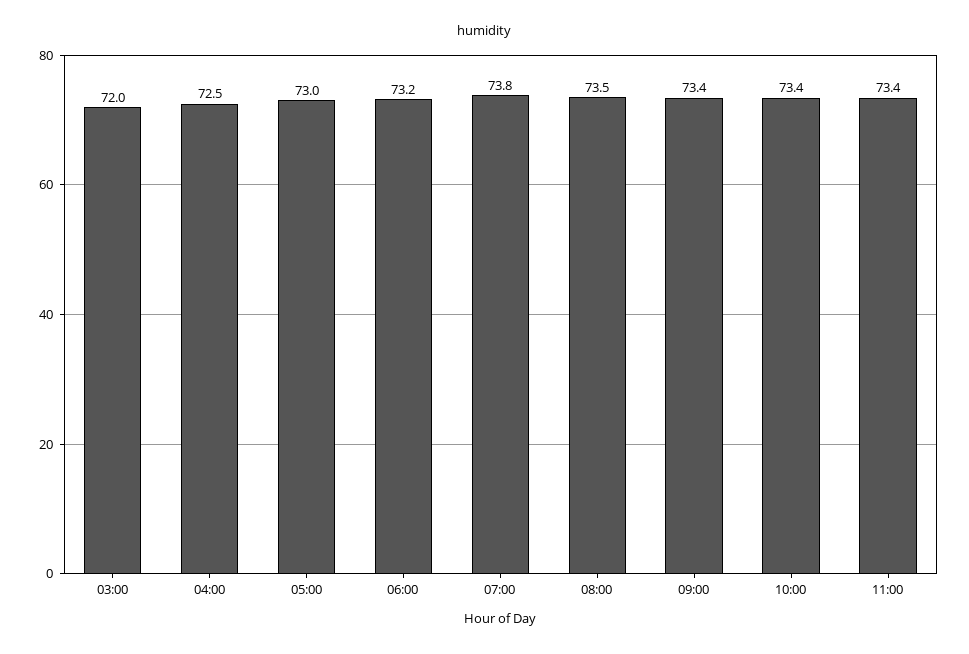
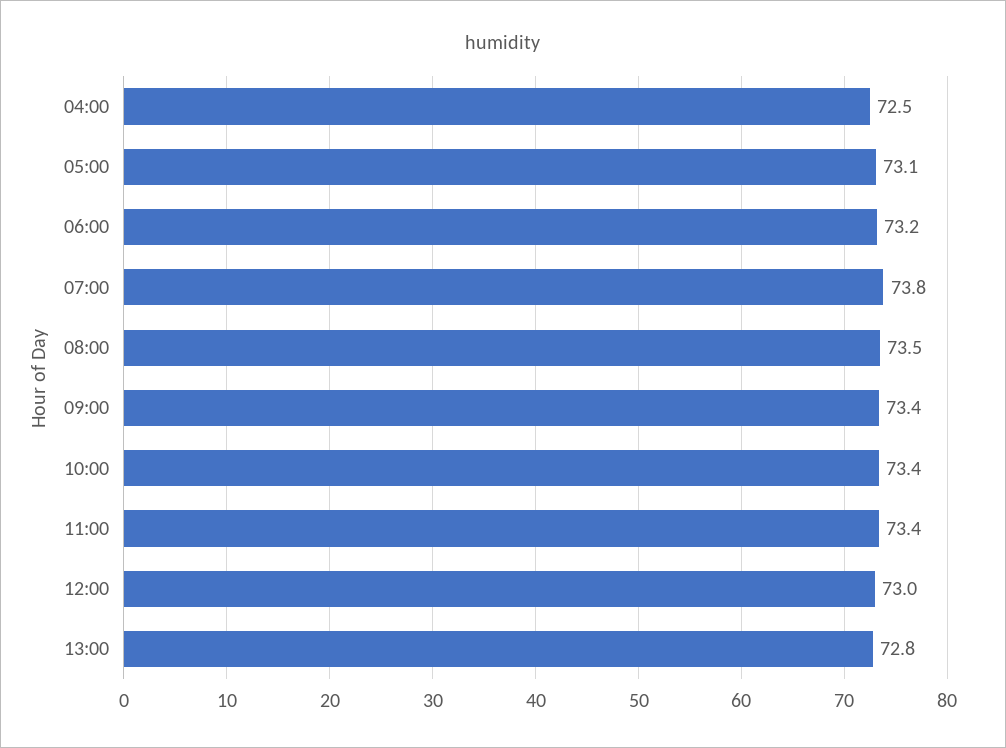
03:00: 72 -> none
05:00: 73 -> 73.1
12:00: none -> 73
13:00: none -> 72.8

